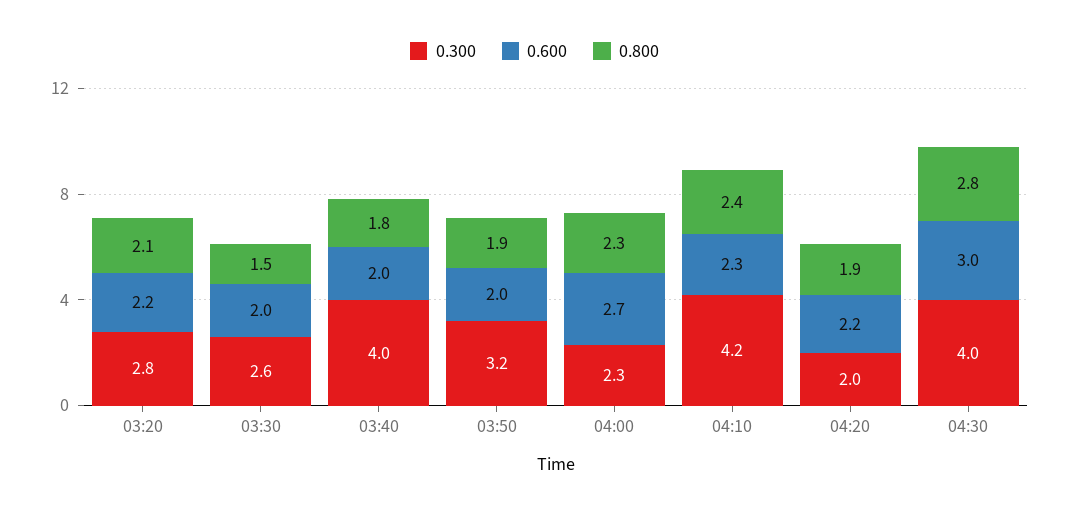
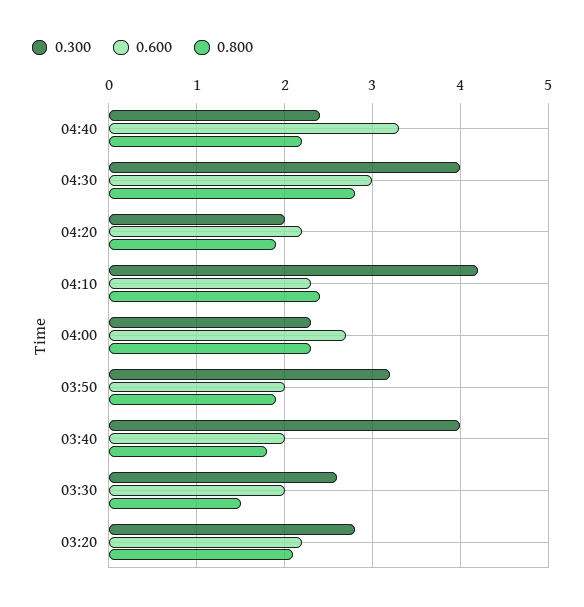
0.300, 04:40: none -> 2.4
0.600, 04:40: none -> 3.3
0.800, 04:40: none -> 2.2

